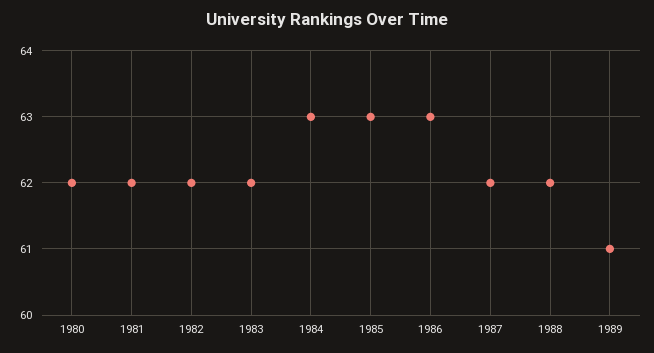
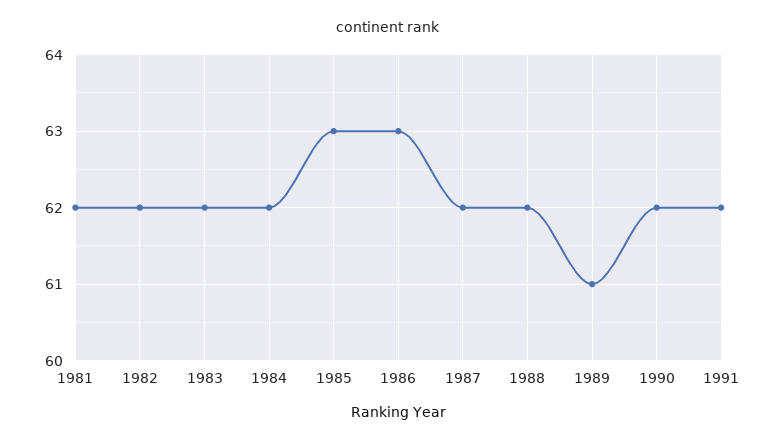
1980: 62 -> none
1984: 63 -> 62
1990: none -> 62
1991: none -> 62

